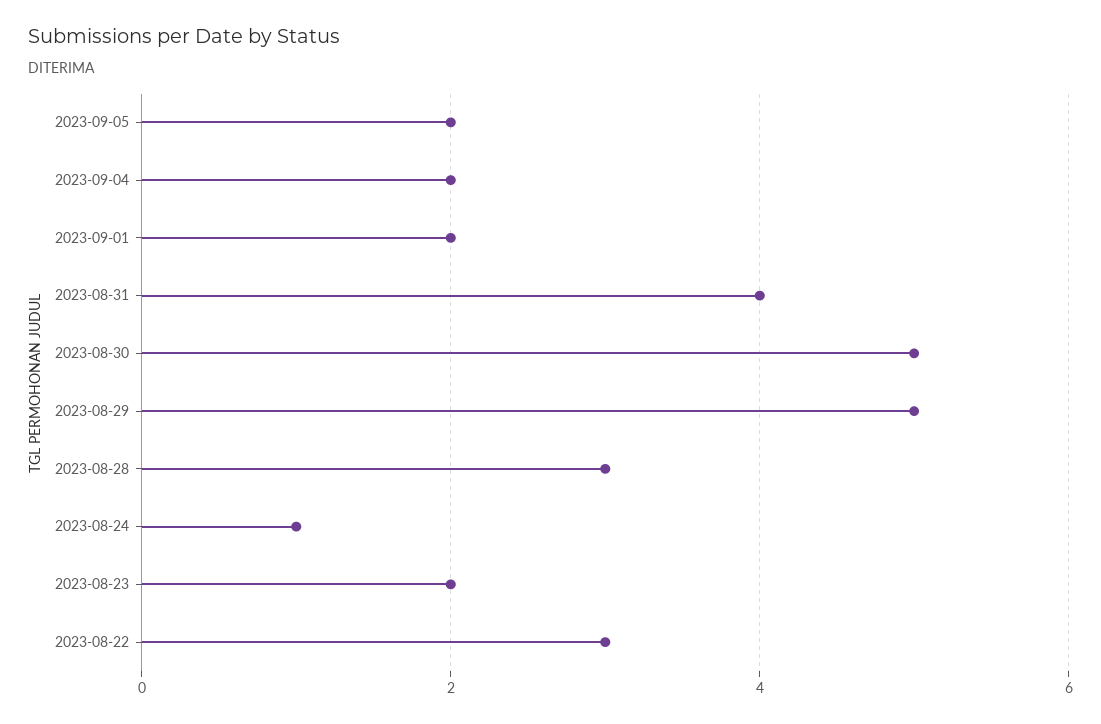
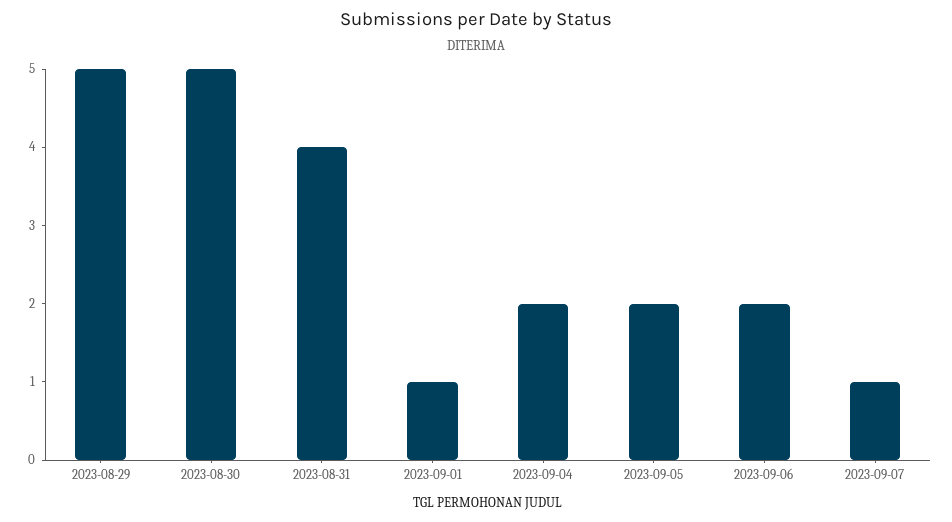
2023-09-01: 2 -> 1
2023-08-28: 3 -> none
2023-08-24: 1 -> none
2023-08-23: 2 -> none
2023-08-22: 3 -> none
2023-09-06: none -> 2
2023-09-07: none -> 1

